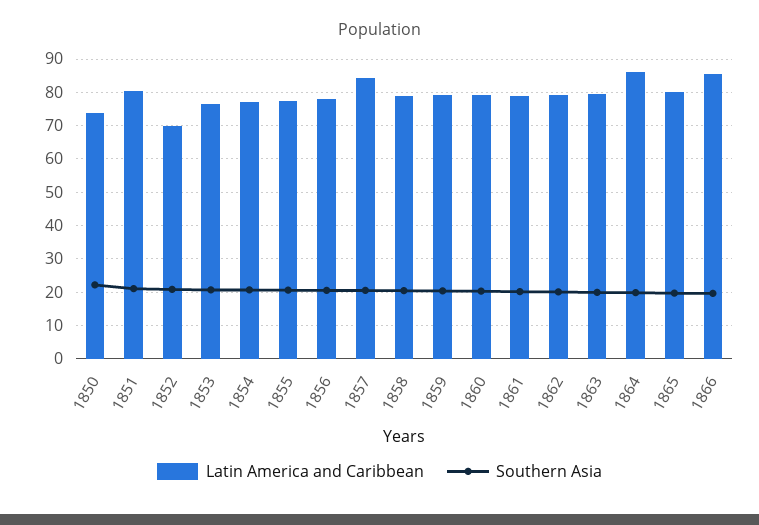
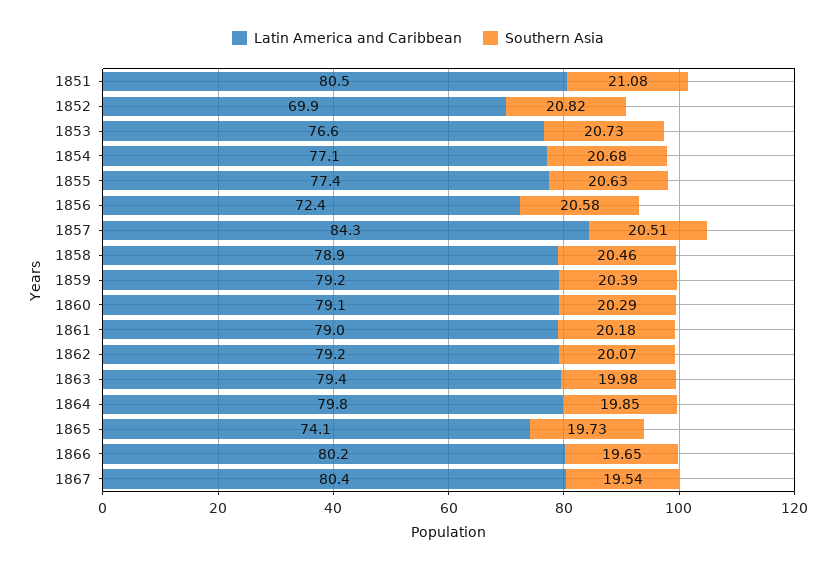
Latin America and Caribbean, 1850: 74 -> none
Southern Asia, 1850: 22 -> none
Latin America and Caribbean, 1856: 78 -> 72.4
Latin America and Caribbean, 1864: 86 -> 79.8
Latin America and Caribbean, 1865: 80 -> 74.1
Latin America and Caribbean, 1866: 86 -> 80.2
Latin America and Caribbean, 1867: none -> 80.4
Southern Asia, 1867: none -> 19.54

